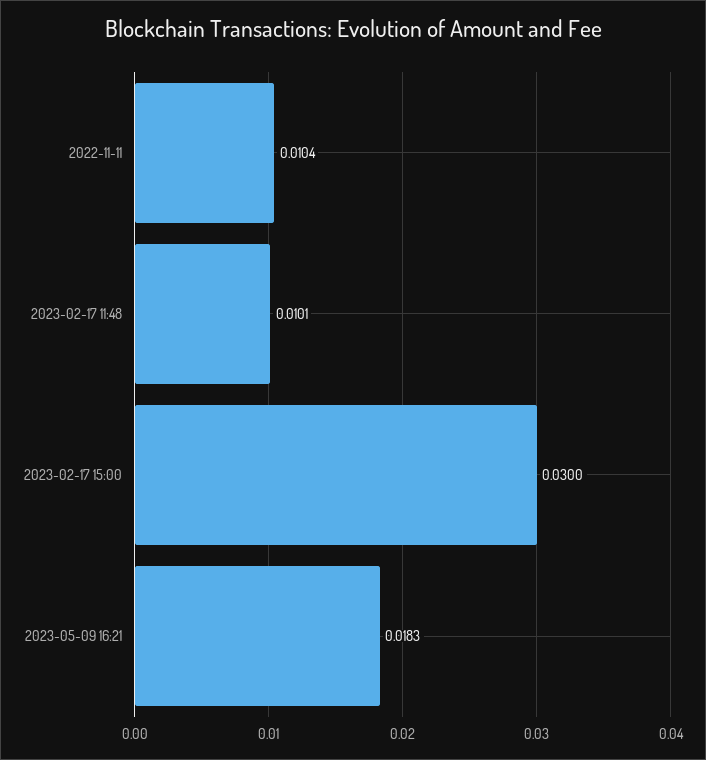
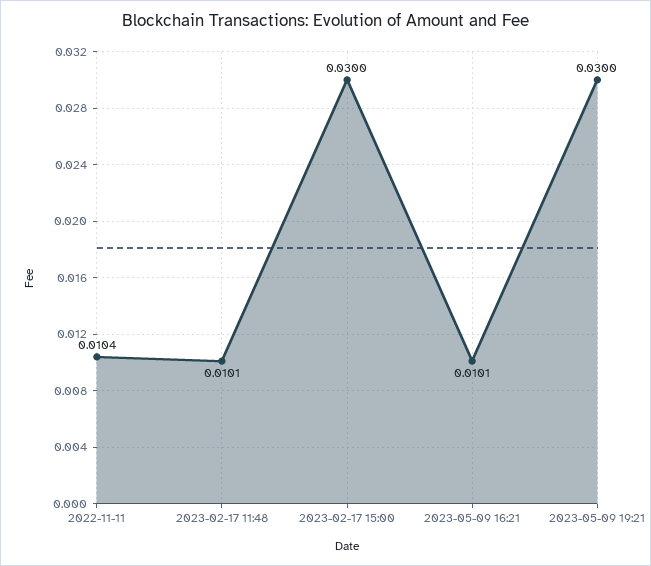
2023-05-09 16:21: 0.0183 -> 0.0101
2023-05-09 19:21: none -> 0.03

